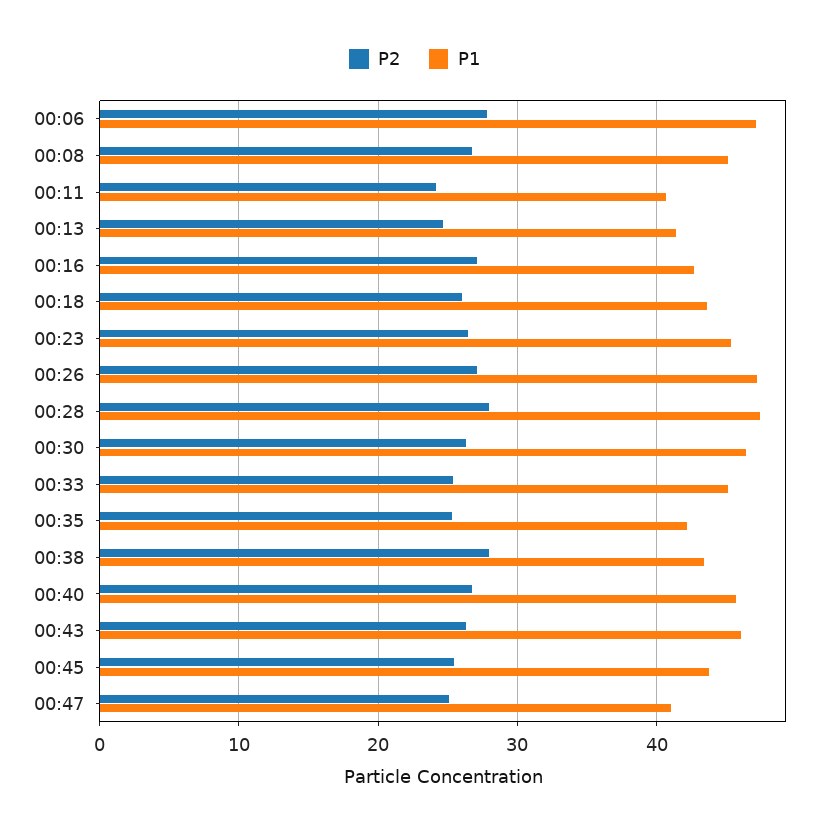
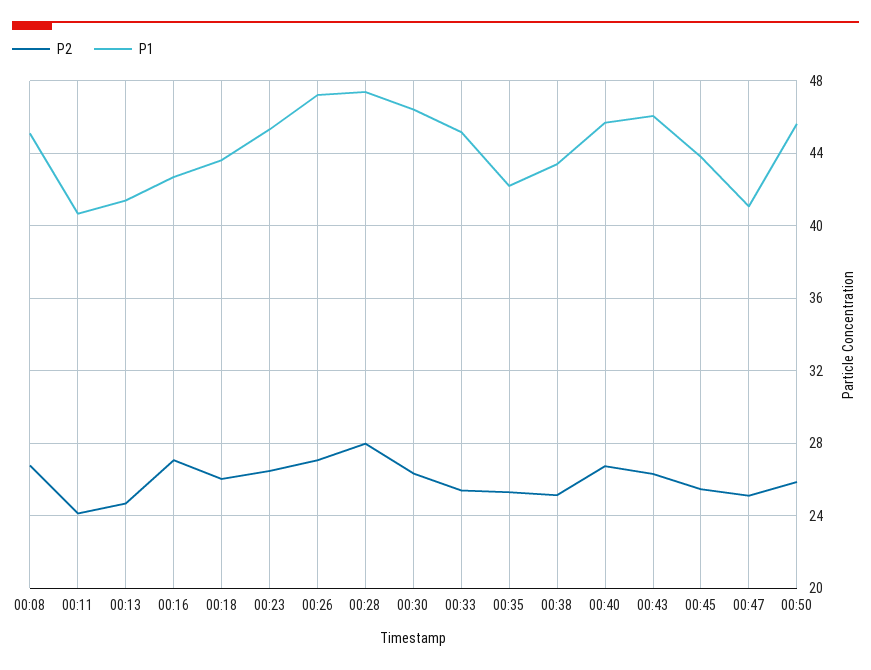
P2, 00:06: 28 -> none
P1, 00:06: 47 -> none
P2, 00:38: 28 -> 25
P2, 00:50: none -> 26
P1, 00:50: none -> 45.5

